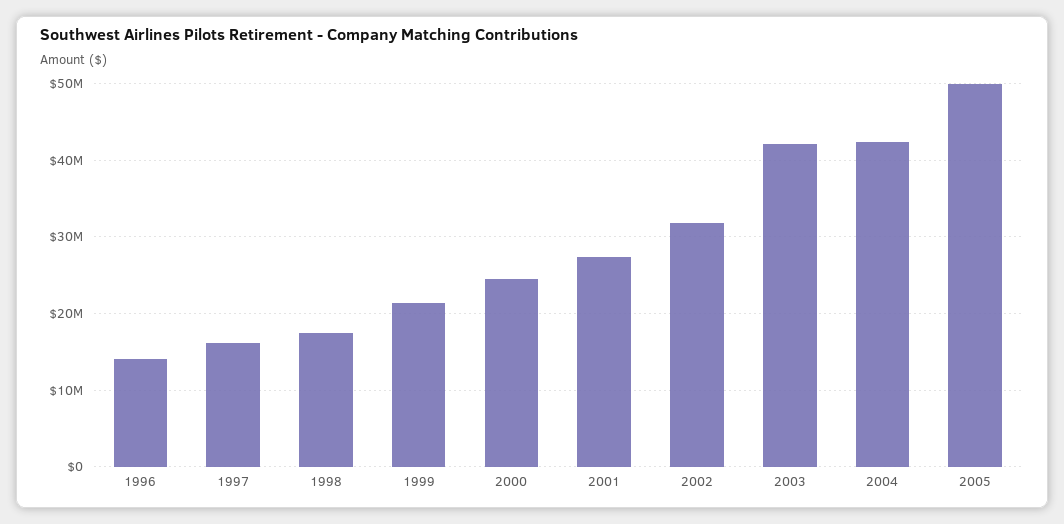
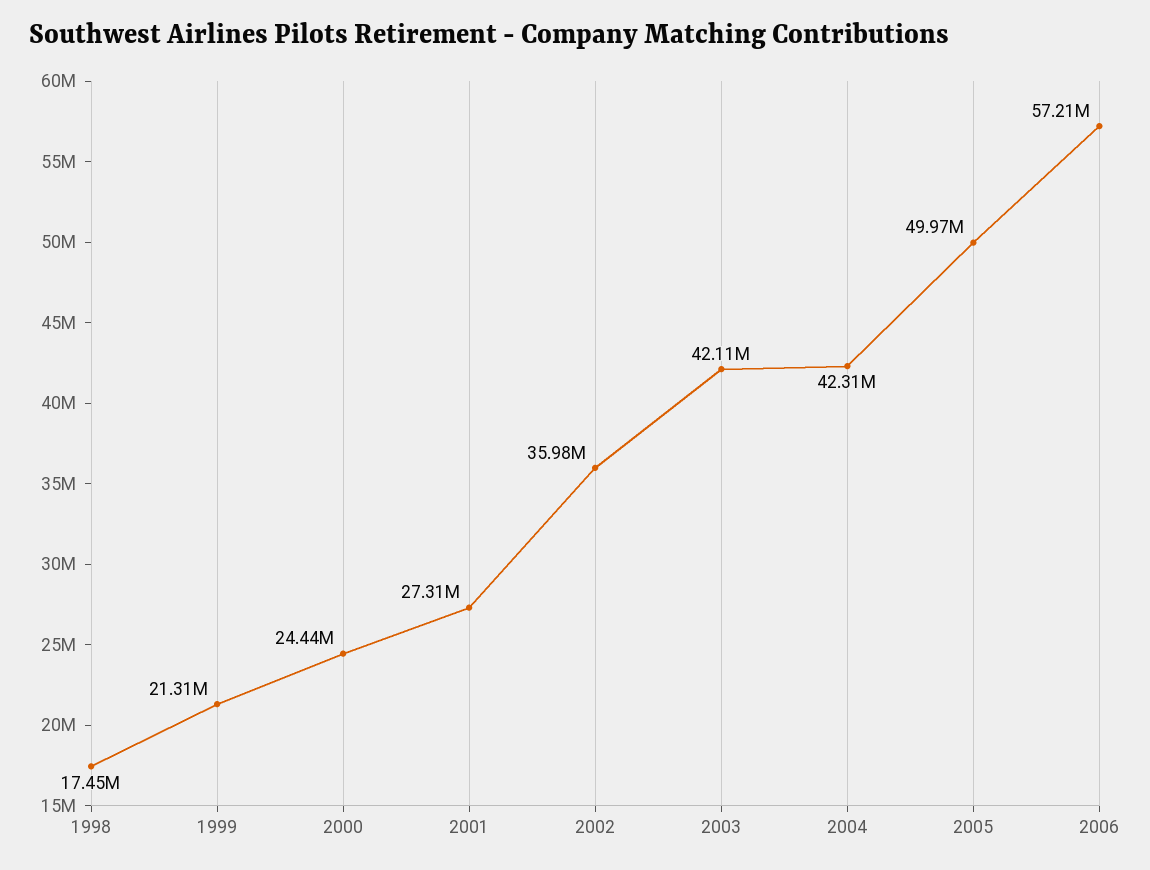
1996: 14000000 -> none
1997: 16000000 -> none
2002: 32000000 -> 35980000
2006: none -> 57210000

